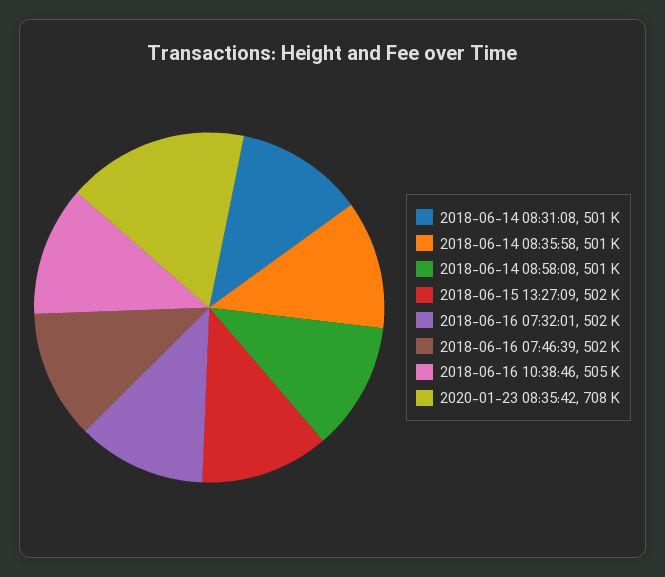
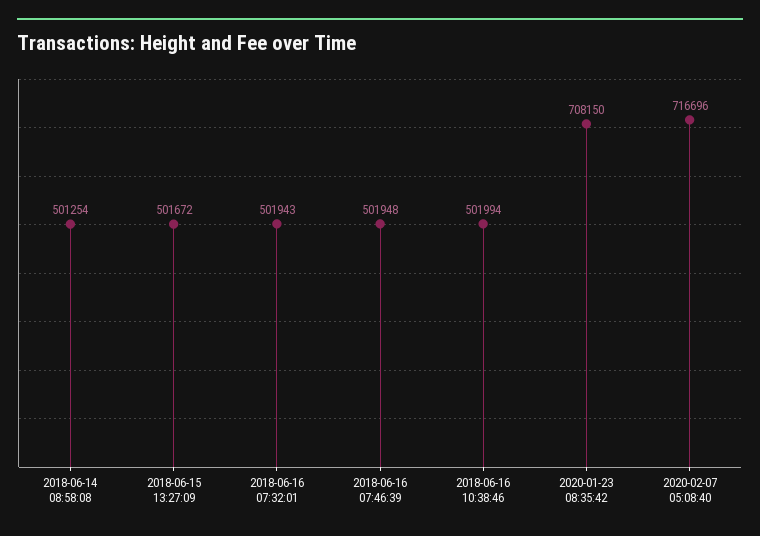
2018-06-14 08:31:08: 501000 -> none
2018-06-14 08:35:58: 501000 -> none
2018-06-16 10:38:46: 505000 -> 501994
2020-02-07 05:08:40: none -> 716696

